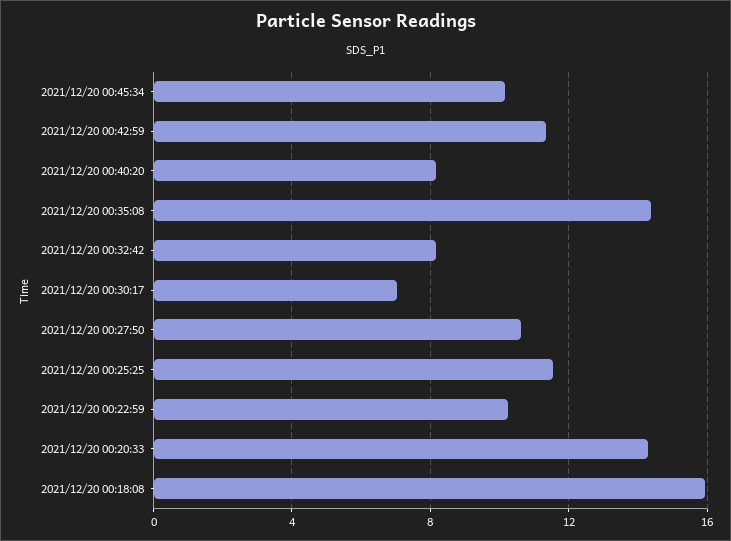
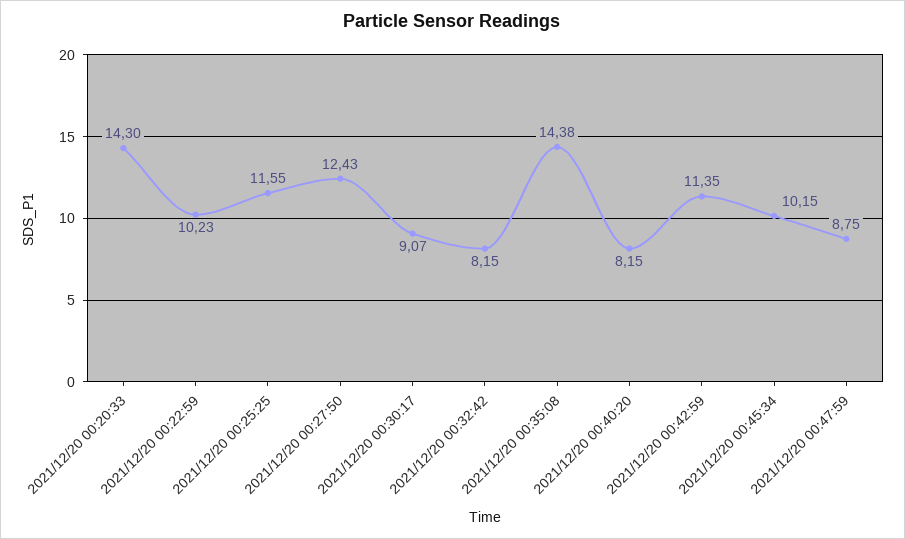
2021/12/20 00:30:17: 7 -> 9.07
2021/12/20 00:27:50: 10.5 -> 12.43
2021/12/20 00:18:08: 16 -> none
2021/12/20 00:47:59: none -> 8.75

